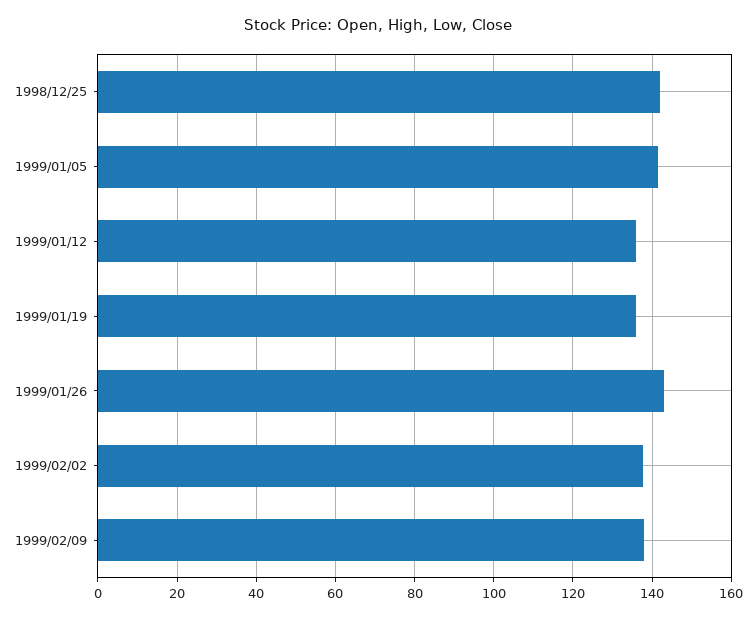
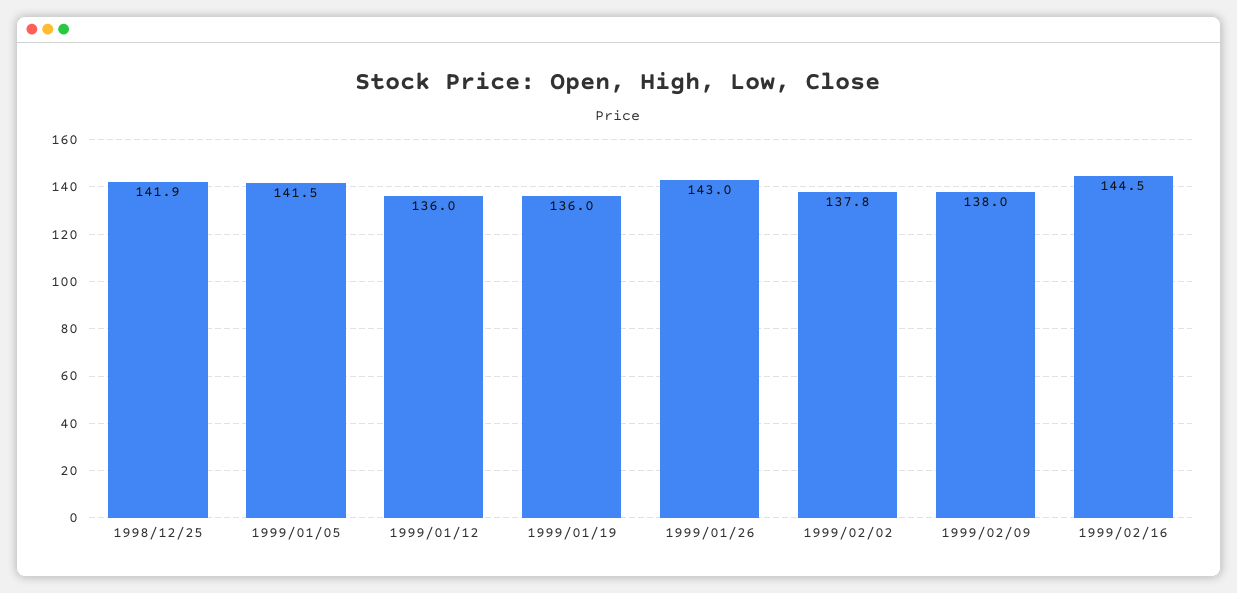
1999/02/16: none -> 144.5

